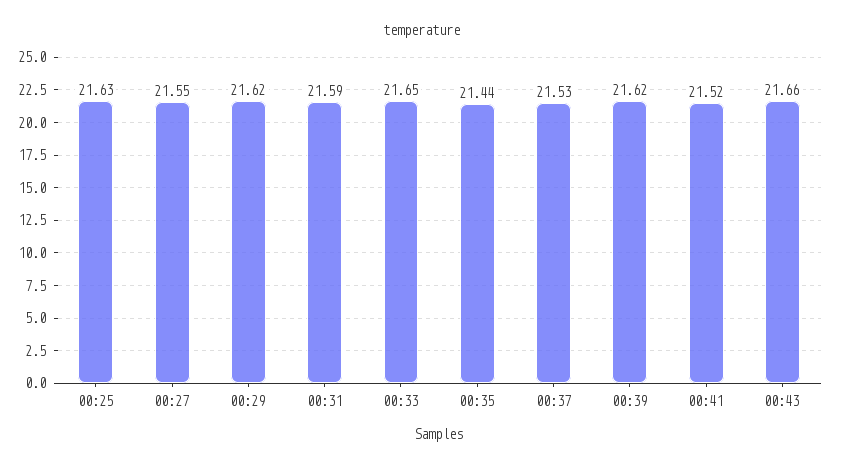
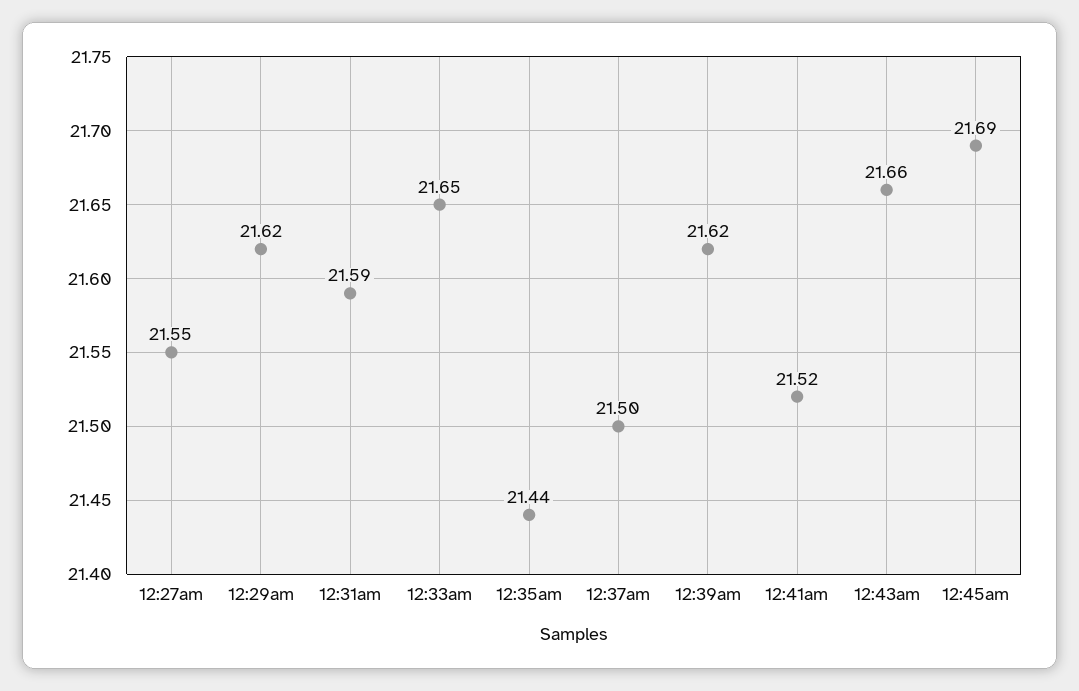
00:25: 21.63 -> none
00:37: 21.53 -> 21.5
12:45am: none -> 21.69

